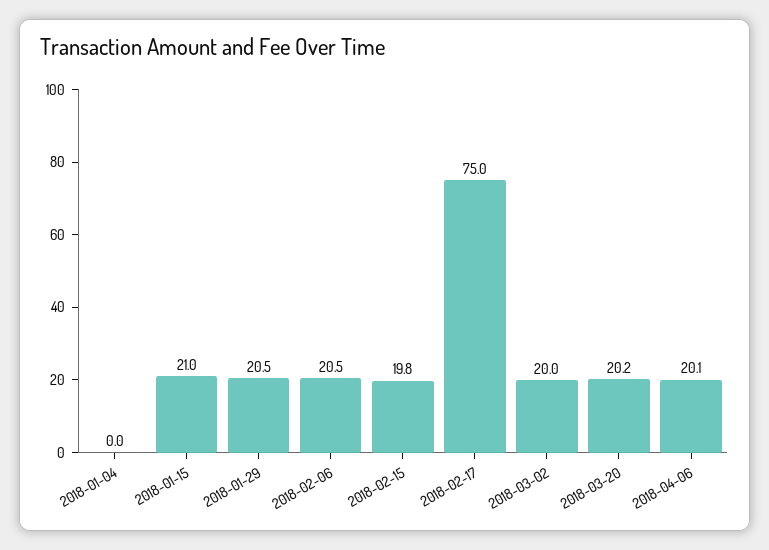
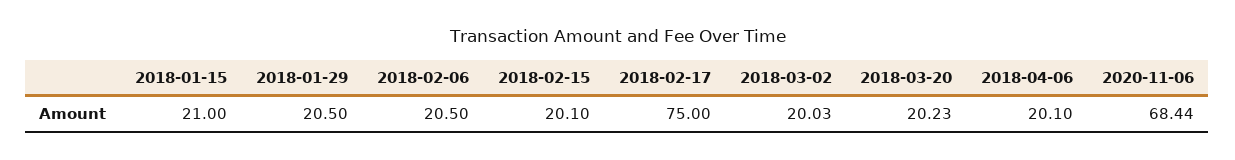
2018-01-04: 0 -> none
2018-02-15: 19.8 -> 20.1
2020-11-06: none -> 68.44

